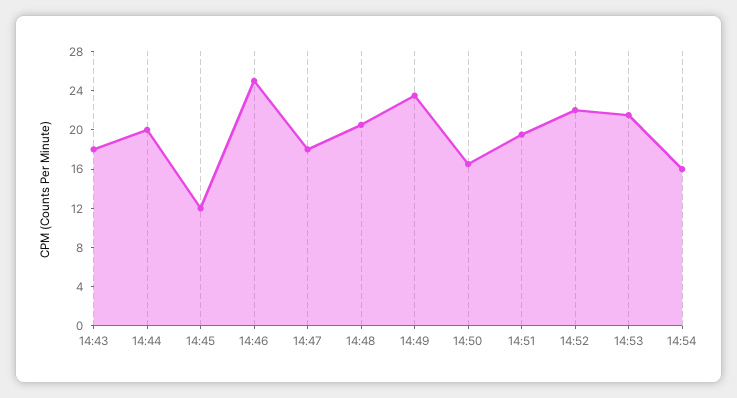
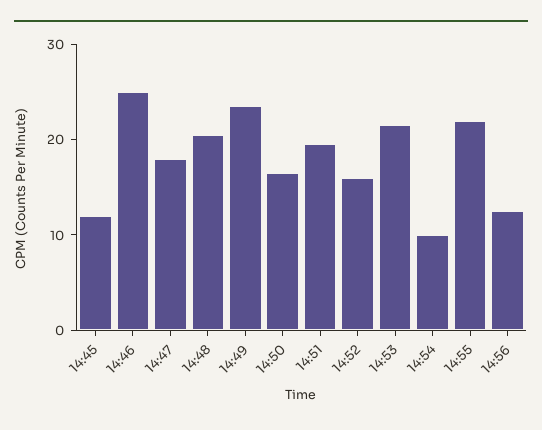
14:43: 18 -> none
14:44: 20 -> none
14:52: 22 -> 16
14:54: 16 -> 10
14:55: none -> 22
14:56: none -> 12

